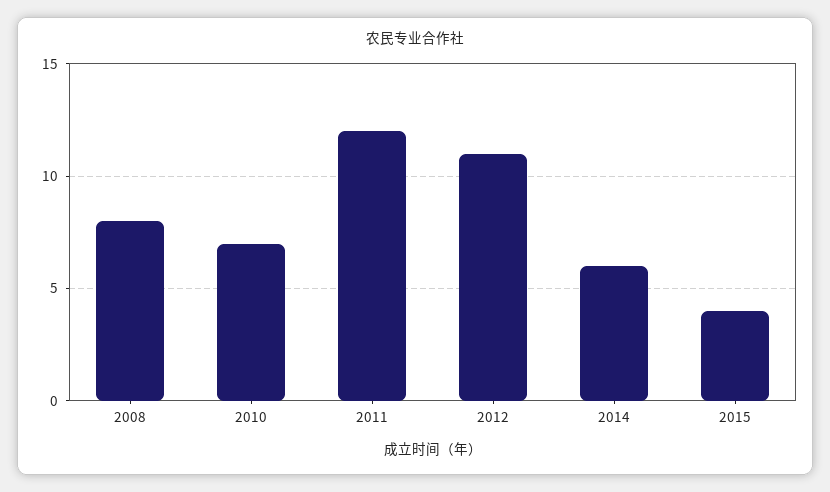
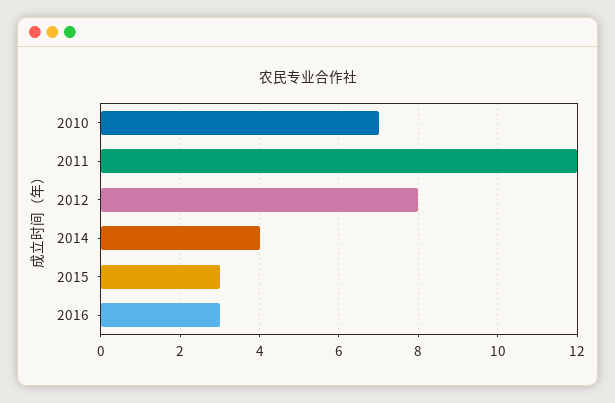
2008: 8 -> none
2012: 11 -> 8
2014: 6 -> 4
2015: 4 -> 3
2016: none -> 3

